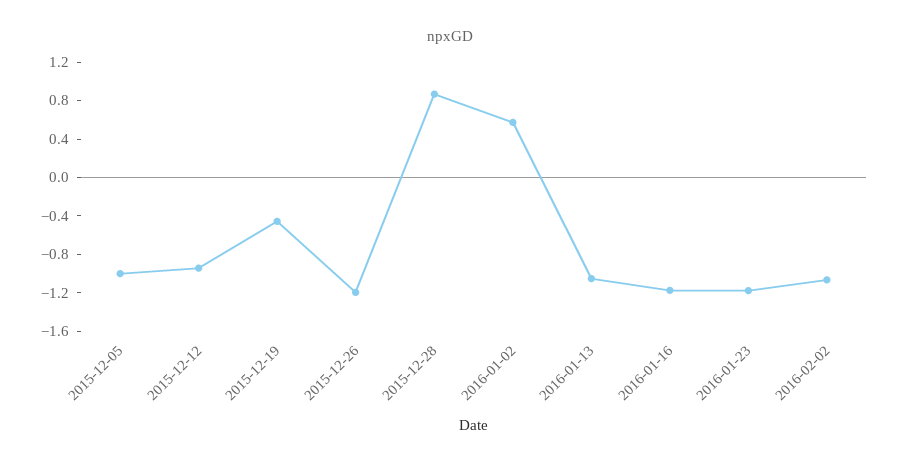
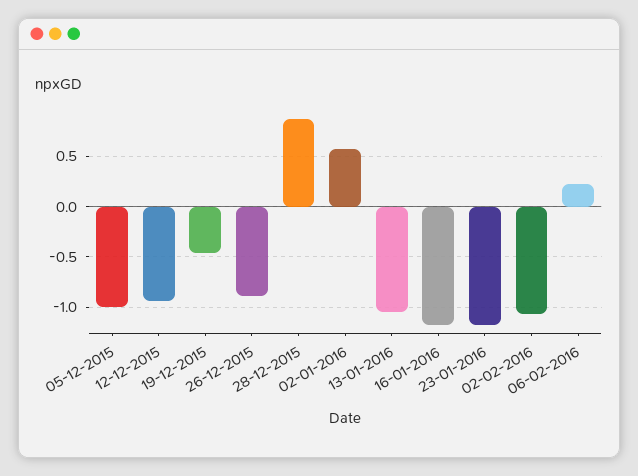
2015-12-26: -1.2 -> -0.9
06-02-2016: none -> 0.2

